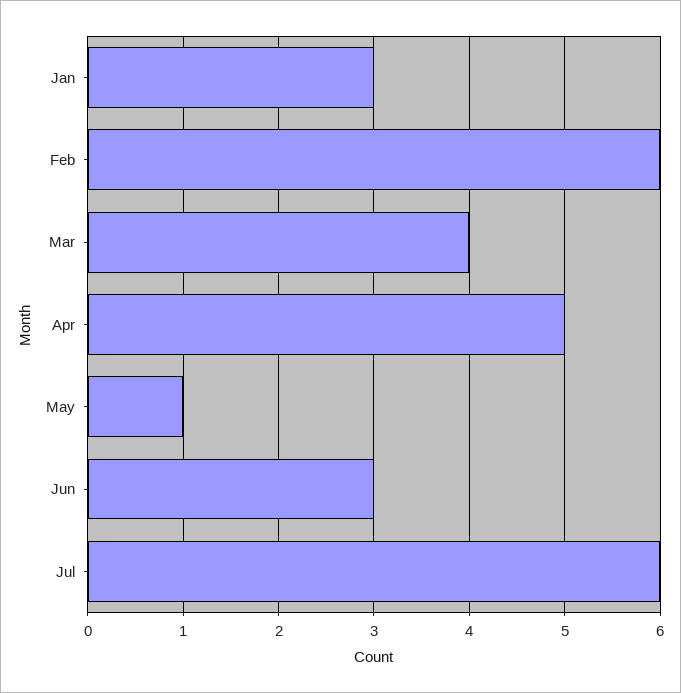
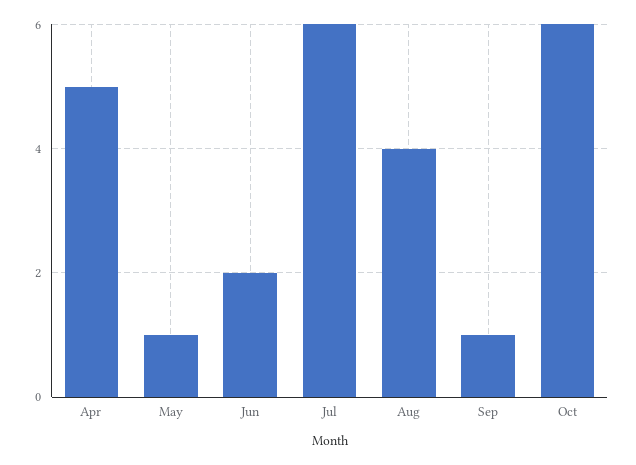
Jan: 3 -> none
Feb: 6 -> none
Mar: 4 -> none
Jun: 3 -> 2
Aug: none -> 4
Sep: none -> 1
Oct: none -> 6

